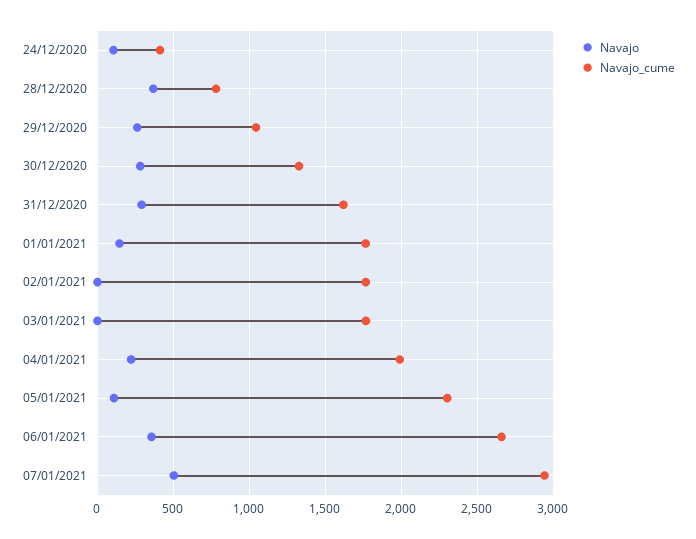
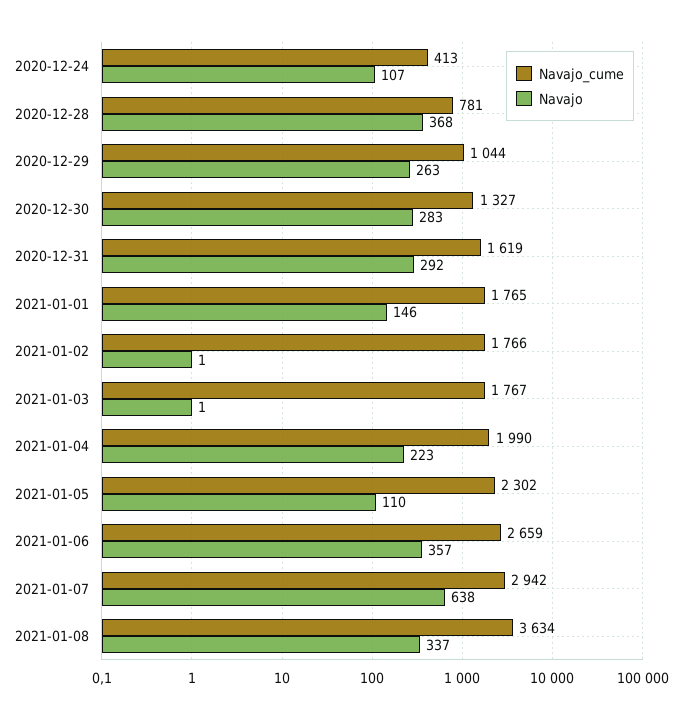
Navajo, 07/01/2021: 500 -> 638
Navajo_cume, 2021-01-08: none -> 3634
Navajo, 2021-01-08: none -> 337

